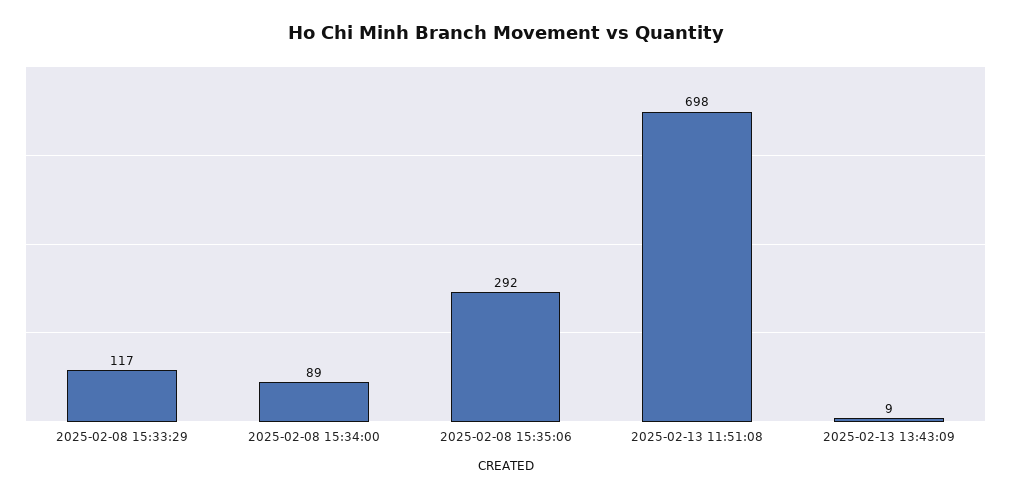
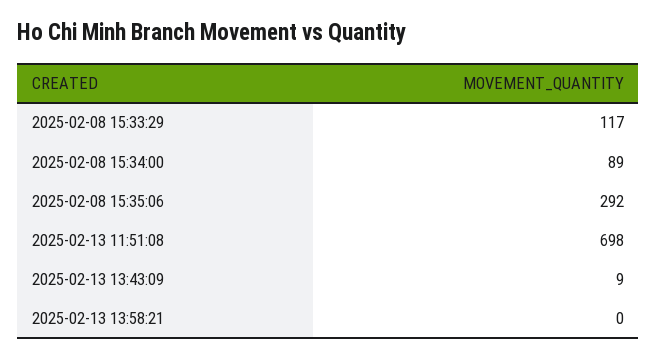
2025-02-13 13:58:21: none -> 0

